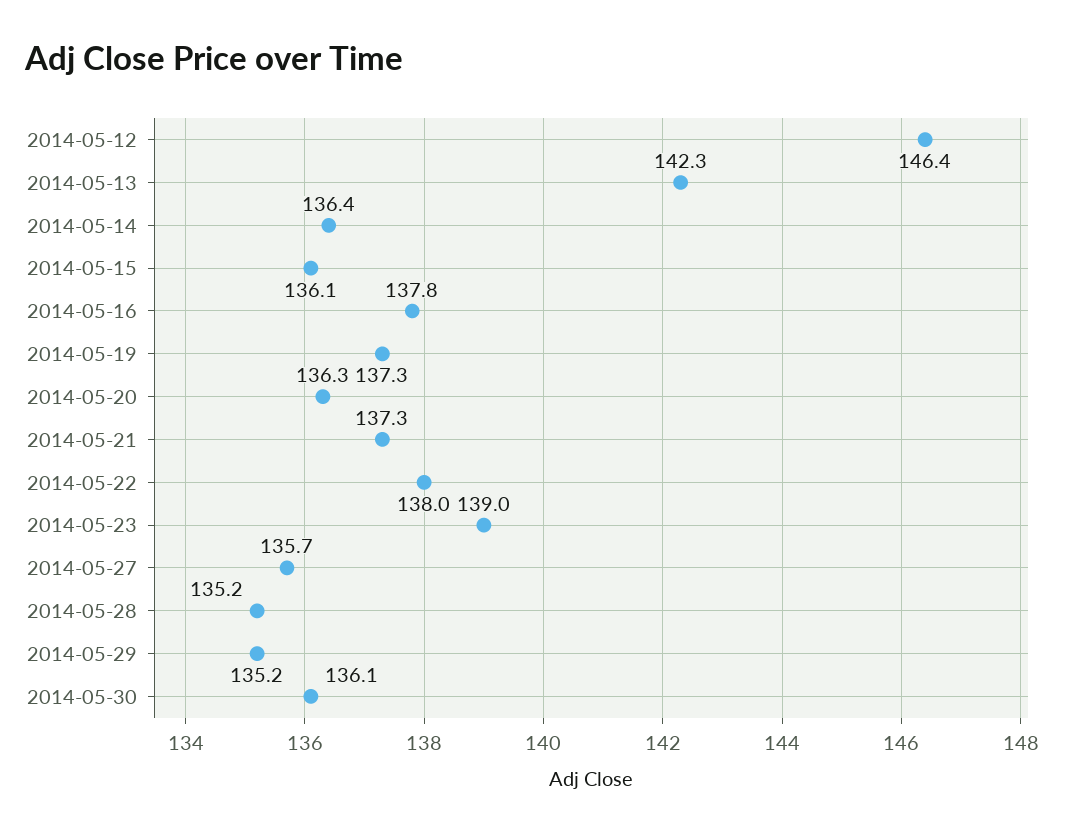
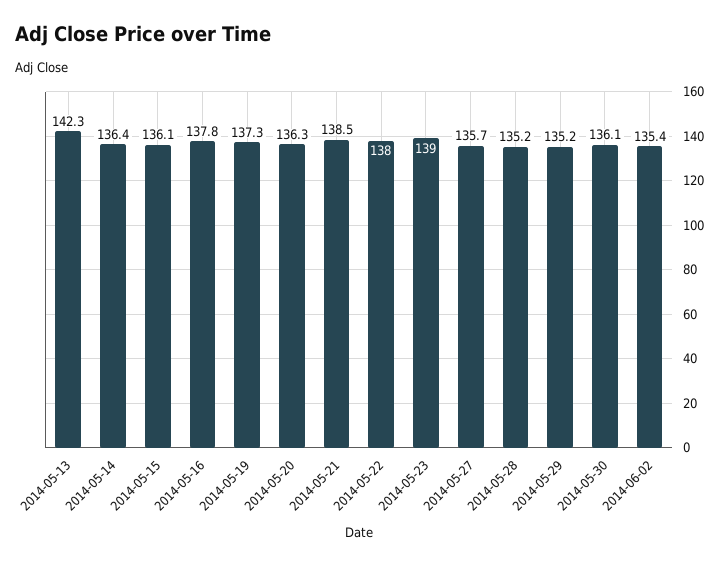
2014-05-12: 146.4 -> none
2014-05-21: 137.3 -> 138.5
2014-06-02: none -> 135.4

